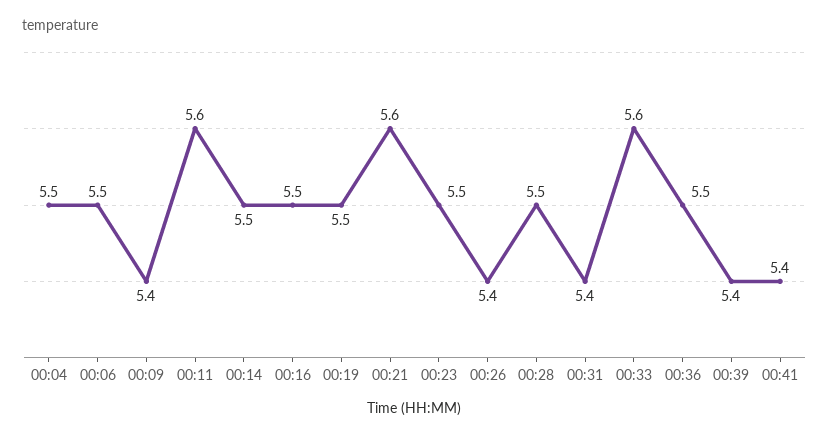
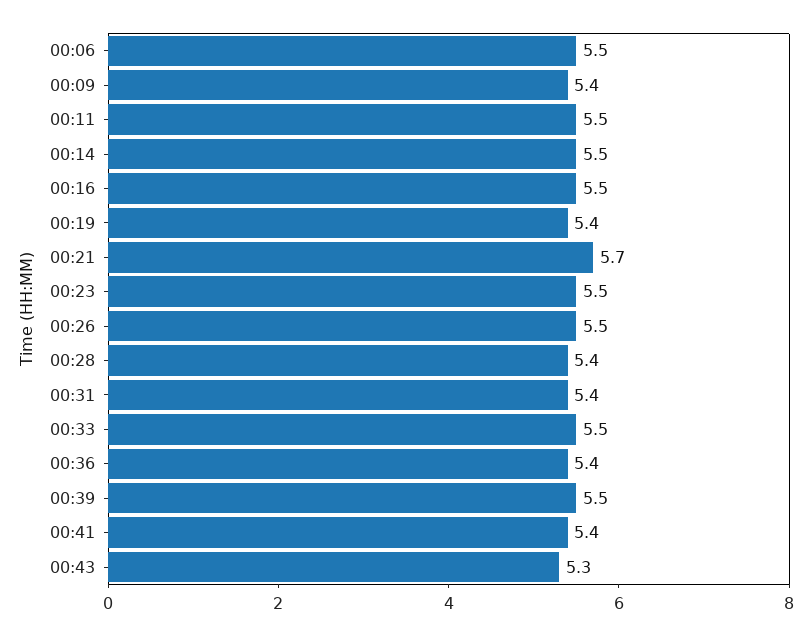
00:04: 5.5 -> none
00:11: 5.6 -> 5.5
00:19: 5.5 -> 5.4
00:21: 5.6 -> 5.7
00:26: 5.4 -> 5.5
00:28: 5.5 -> 5.4
00:33: 5.6 -> 5.5
00:36: 5.5 -> 5.4
00:39: 5.4 -> 5.5
00:43: none -> 5.3

